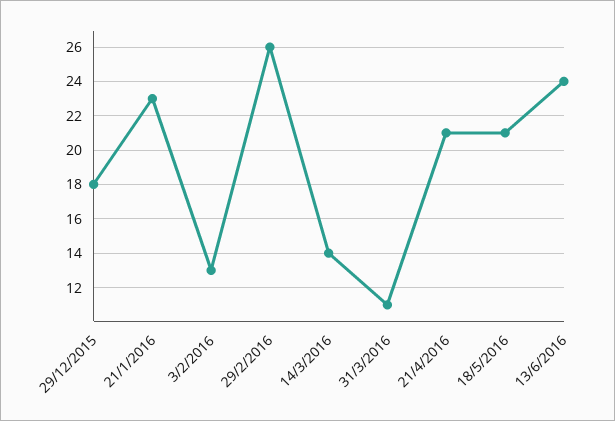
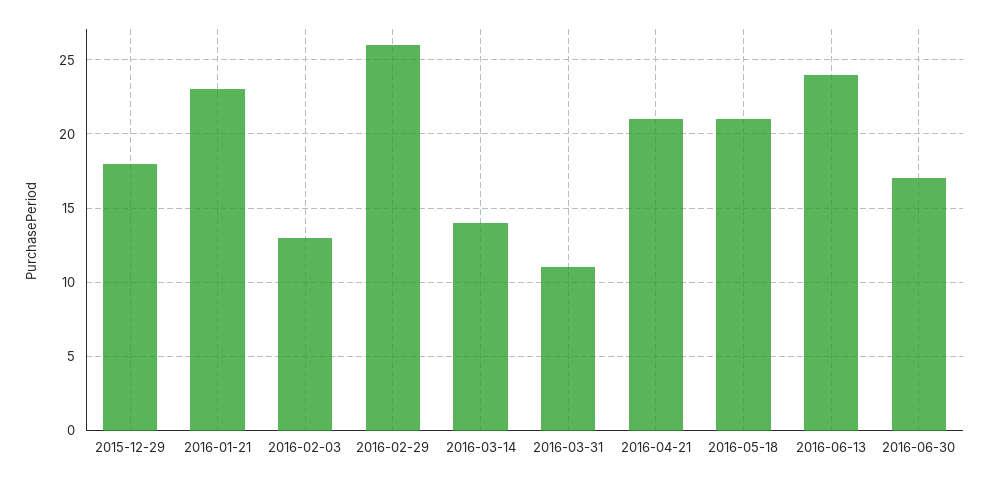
2016-06-30: none -> 17

